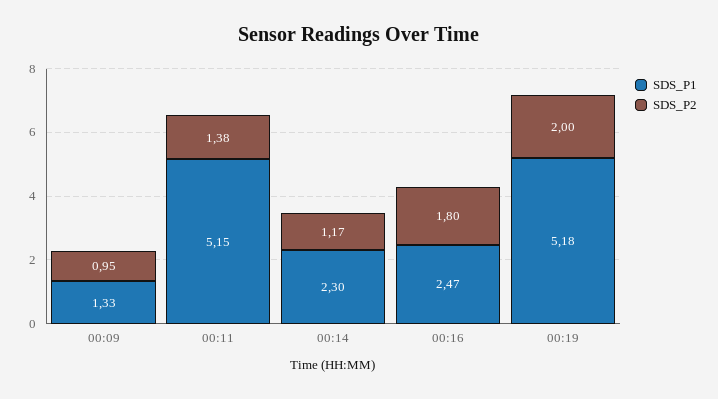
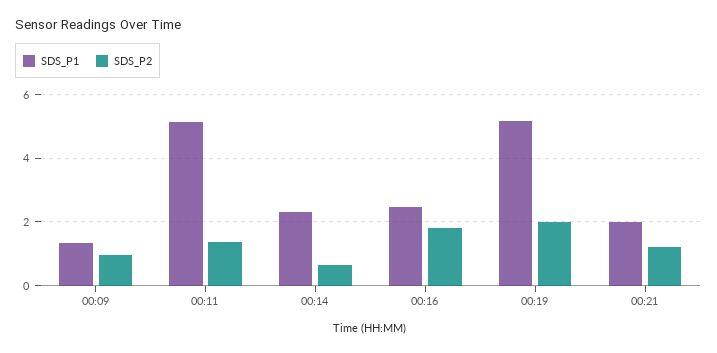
SDS_P2, 00:14: 1.17 -> 0.6
SDS_P1, 00:21: none -> 2
SDS_P2, 00:21: none -> 1.2

